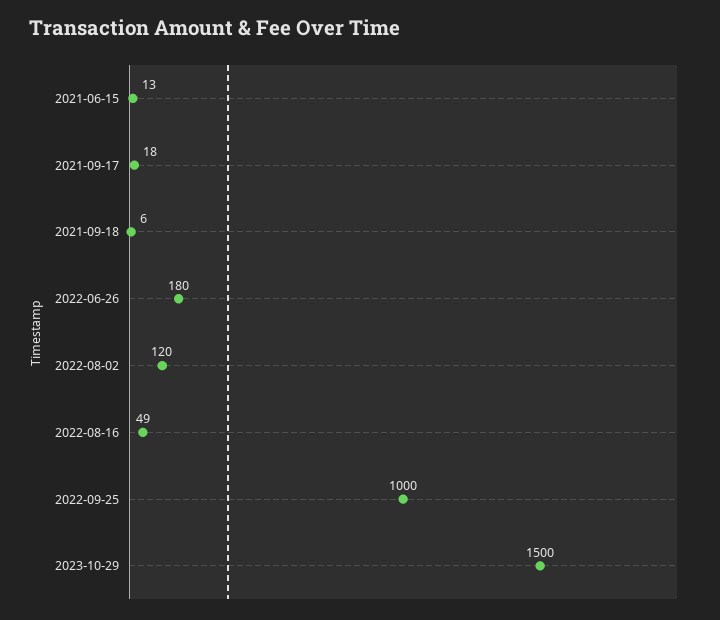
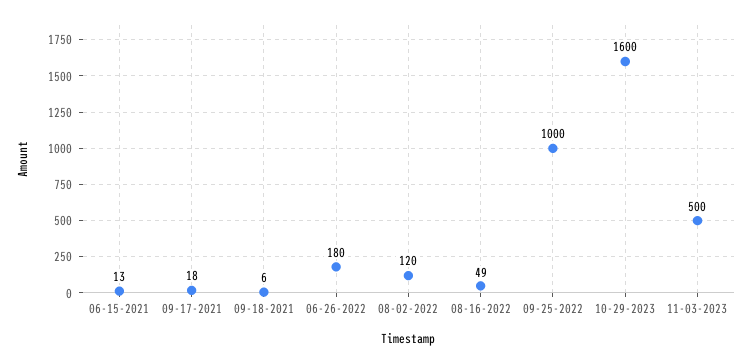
2023-10-29: 1500 -> 1600
11-03-2023: none -> 500

